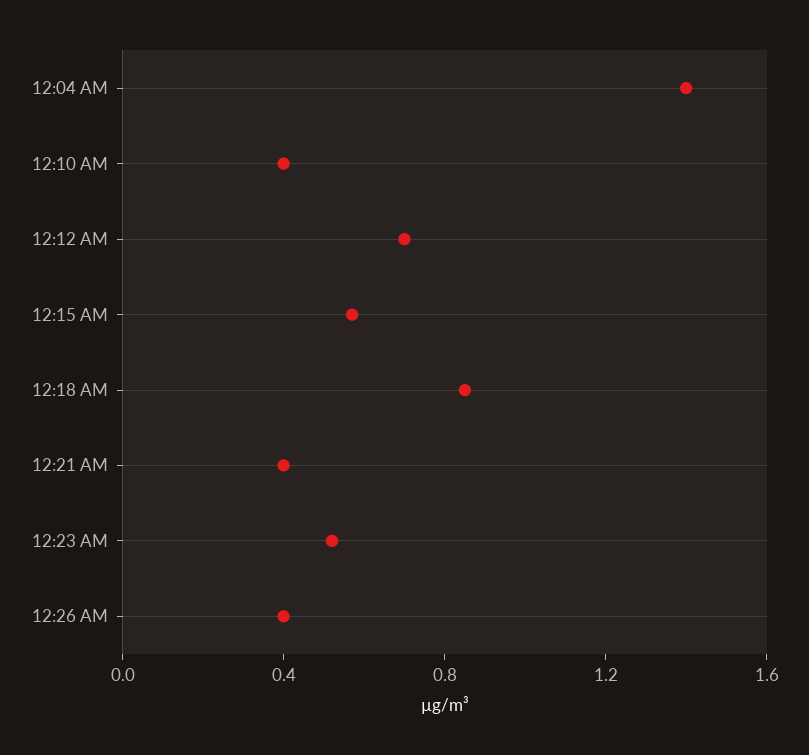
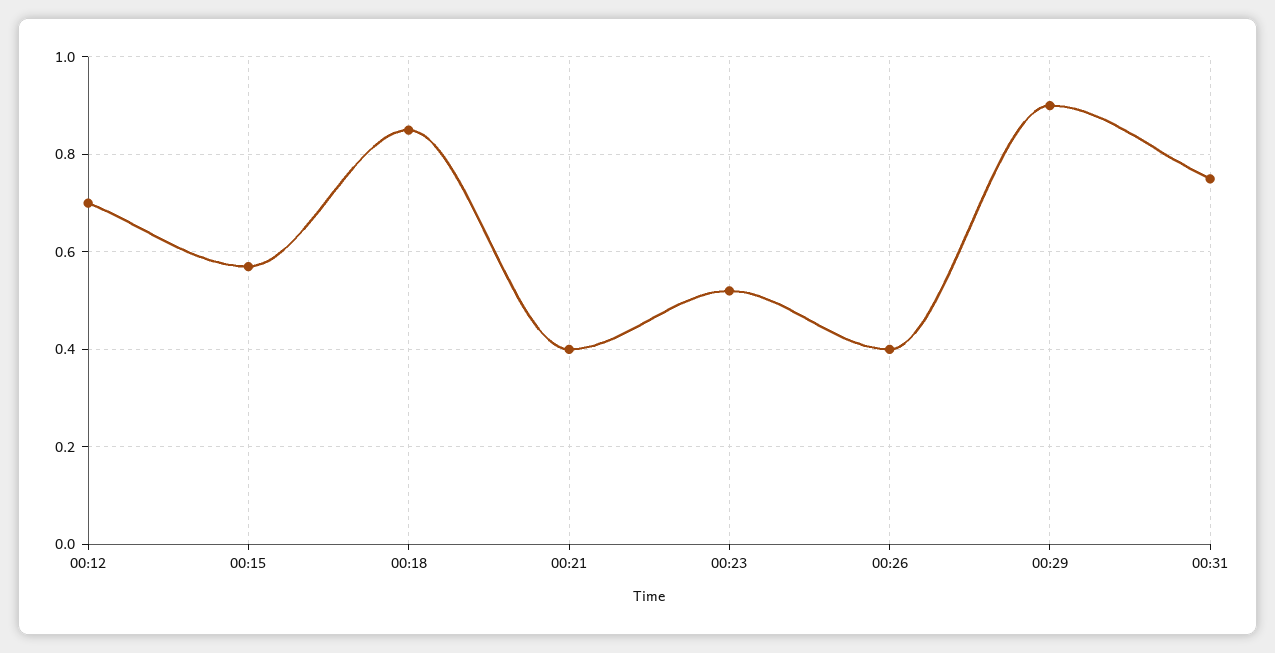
12:04 AM: 1.4 -> none
12:10 AM: 0.4 -> none
00:29: none -> 0.9
00:31: none -> 0.75

